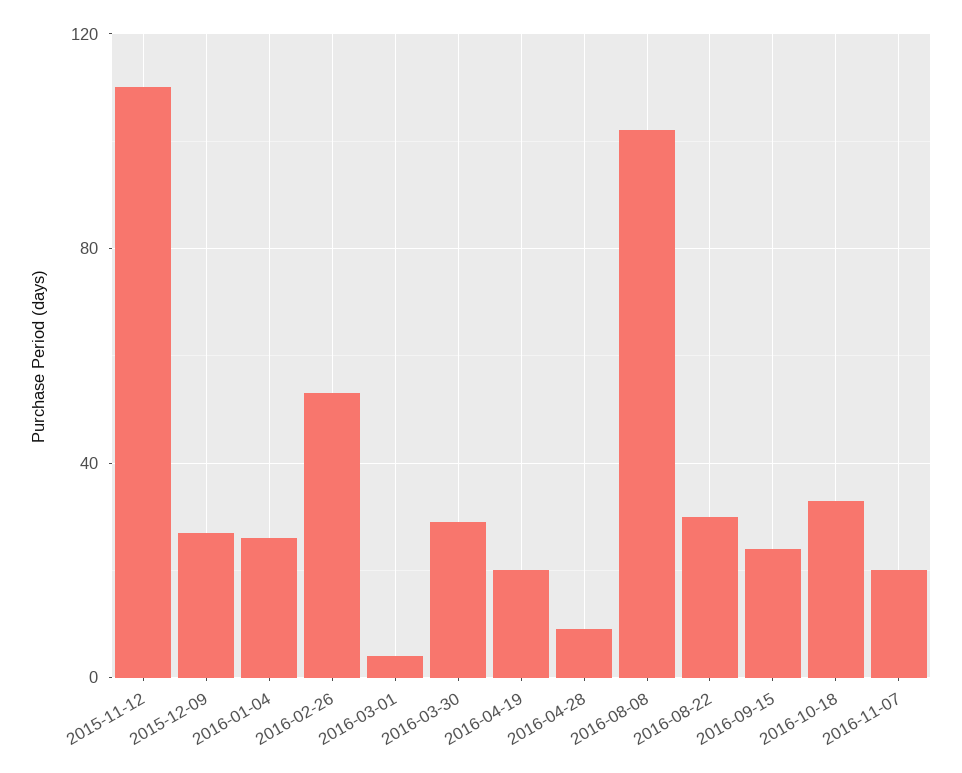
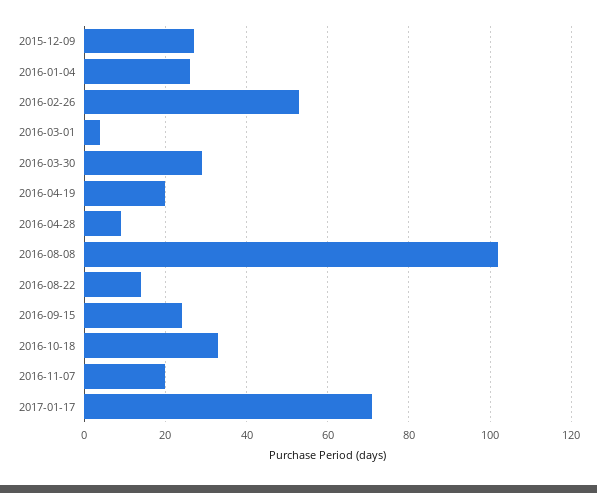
2015-11-12: 110 -> none
2016-08-22: 30 -> 15
2017-01-17: none -> 70

